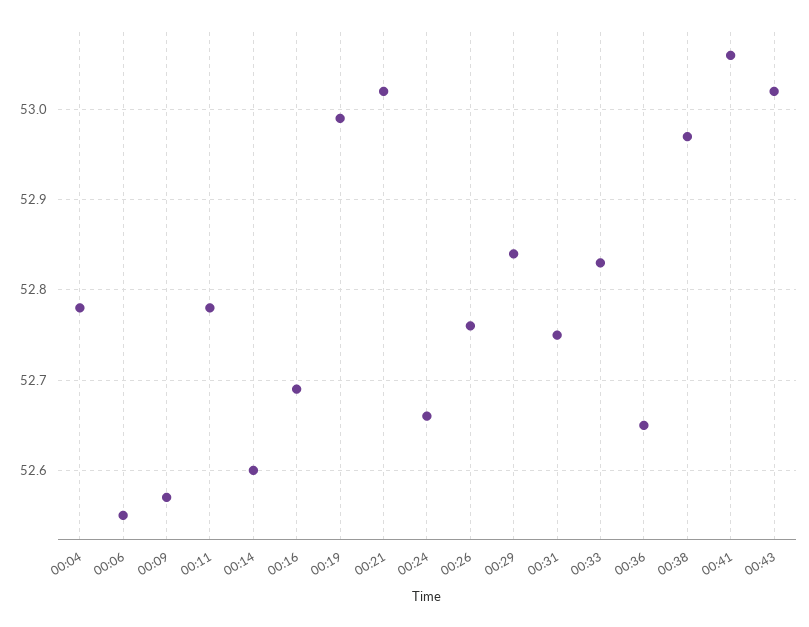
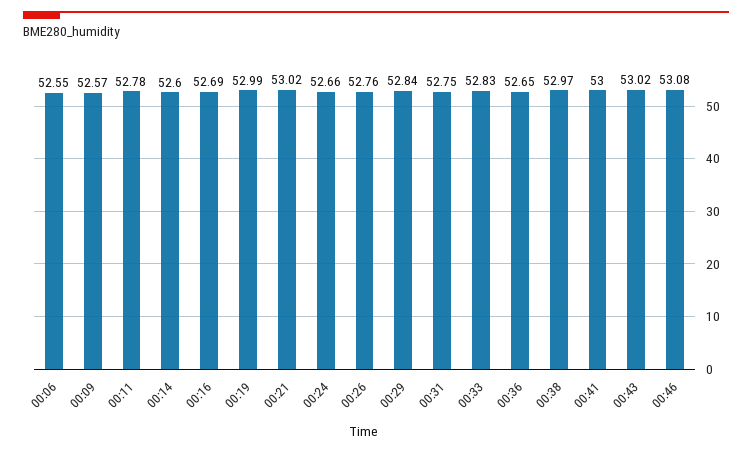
00:04: 52.78 -> none
00:41: 53.06 -> 53
00:46: none -> 53.08

